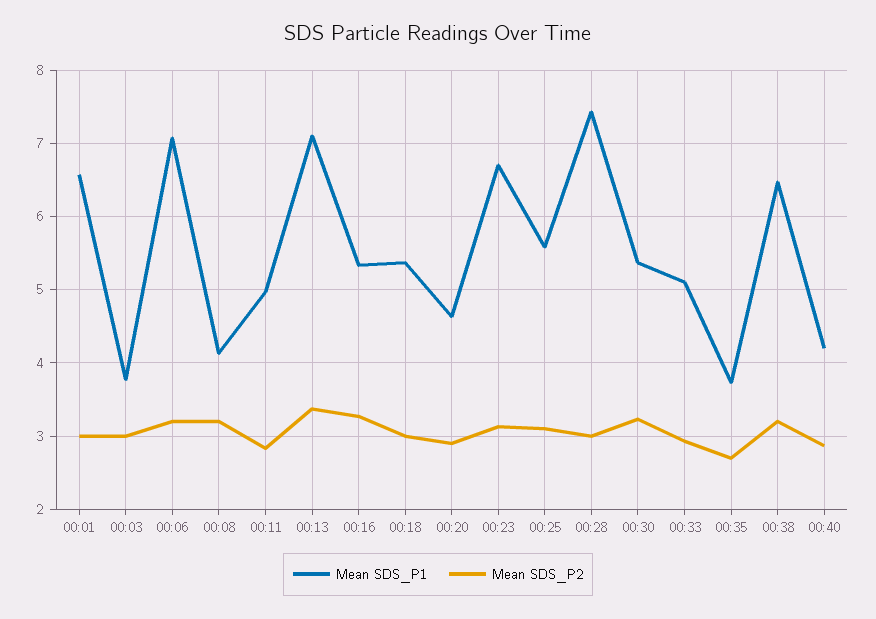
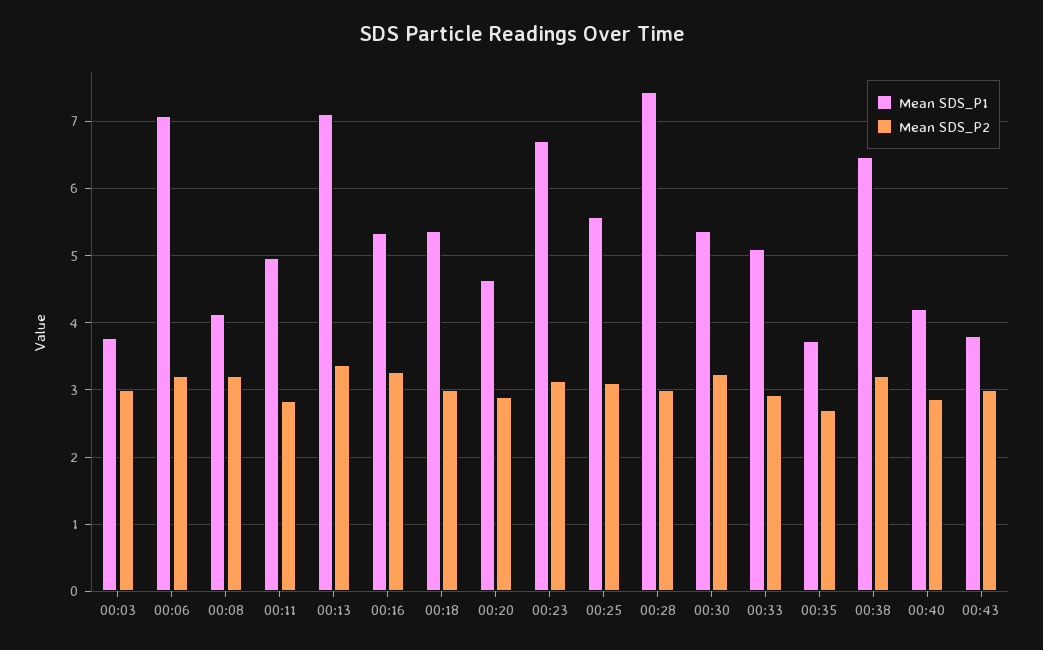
Mean SDS_P1, 00:01: 6.6 -> none
Mean SDS_P2, 00:01: 3 -> none
Mean SDS_P1, 00:43: none -> 3.8
Mean SDS_P2, 00:43: none -> 3

